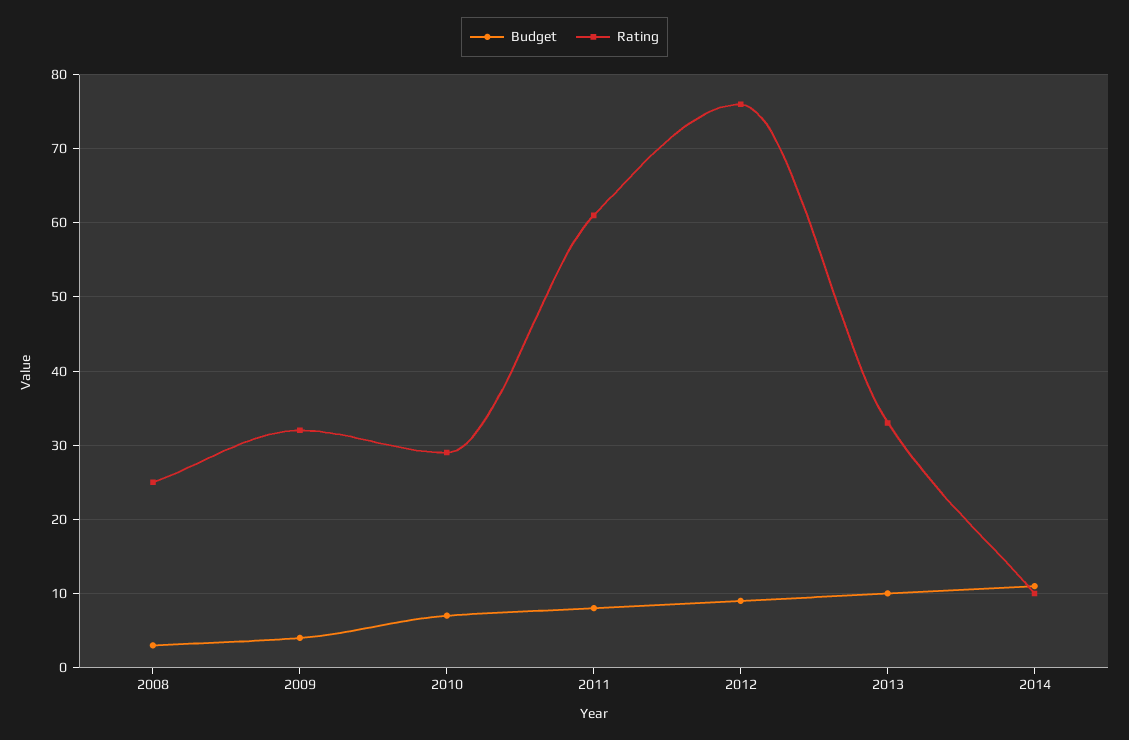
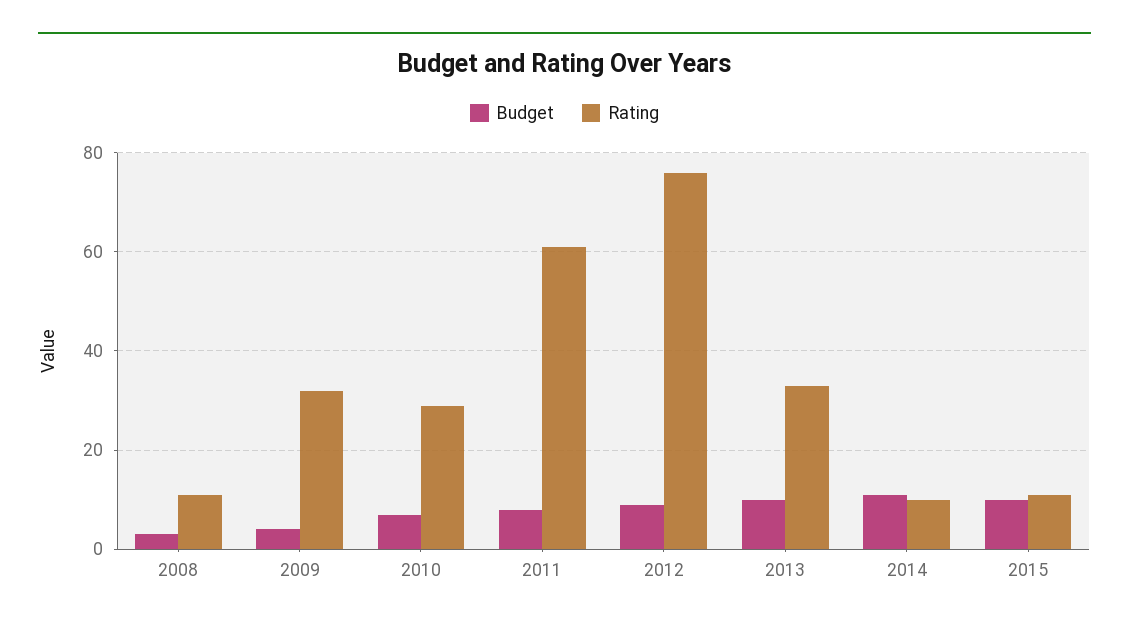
Rating, 2008: 25 -> 10
Budget, 2015: none -> 10
Rating, 2015: none -> 10

